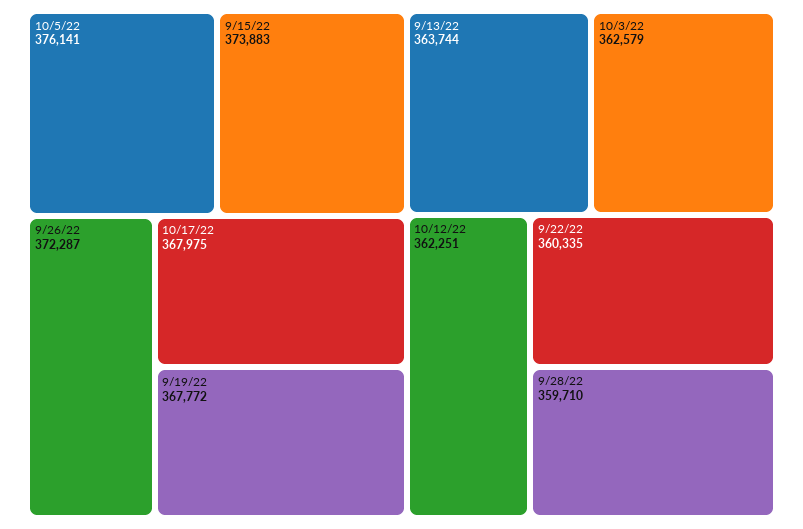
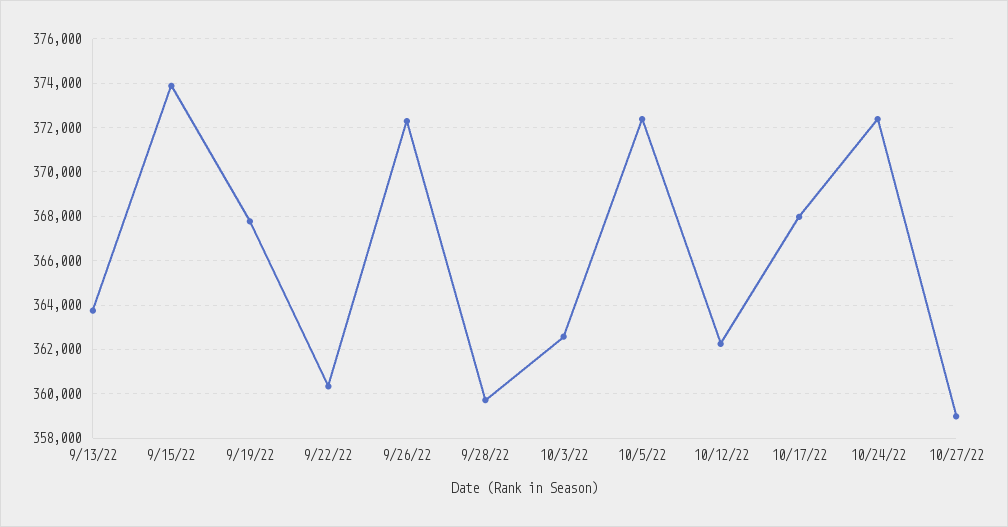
10/5/22: 376141 -> 372500
10/24/22: none -> 372500
10/27/22: none -> 359000

